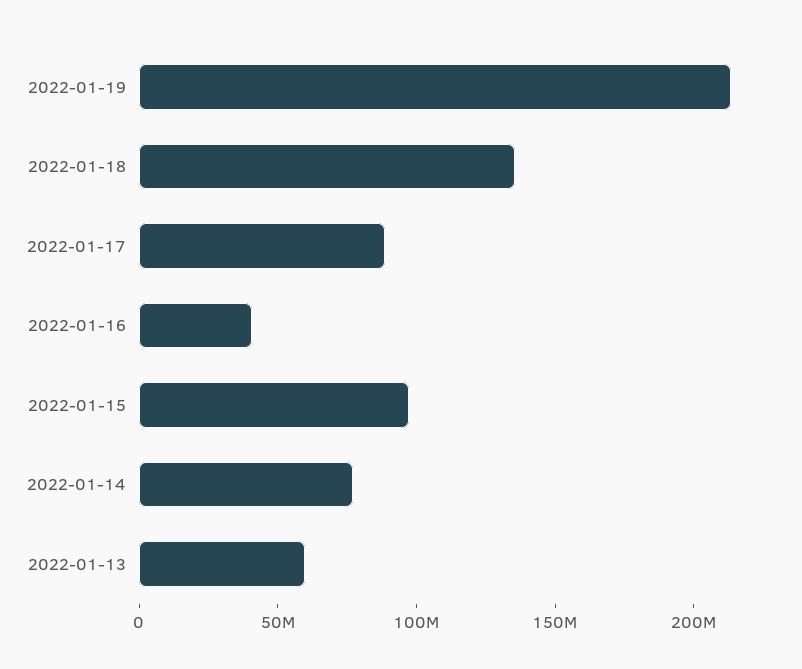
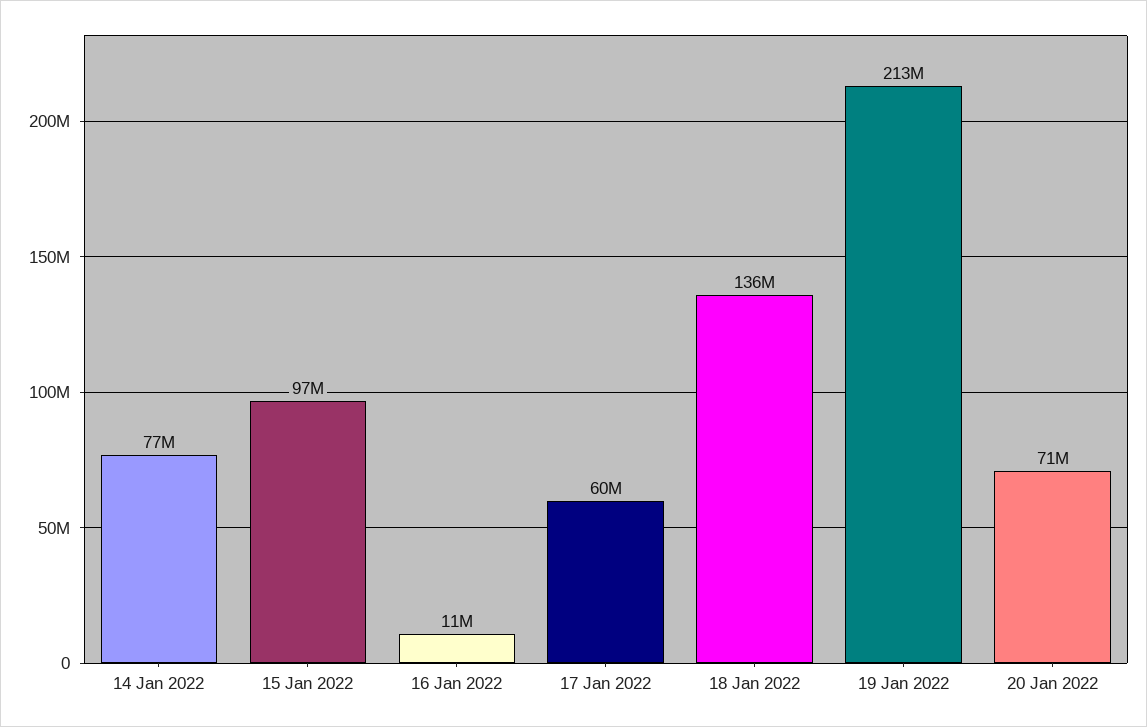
2022-01-17: 90000000 -> 60000000
2022-01-16: 40000000 -> 11000000
2022-01-13: 60000000 -> none
20 Jan 2022: none -> 71000000

